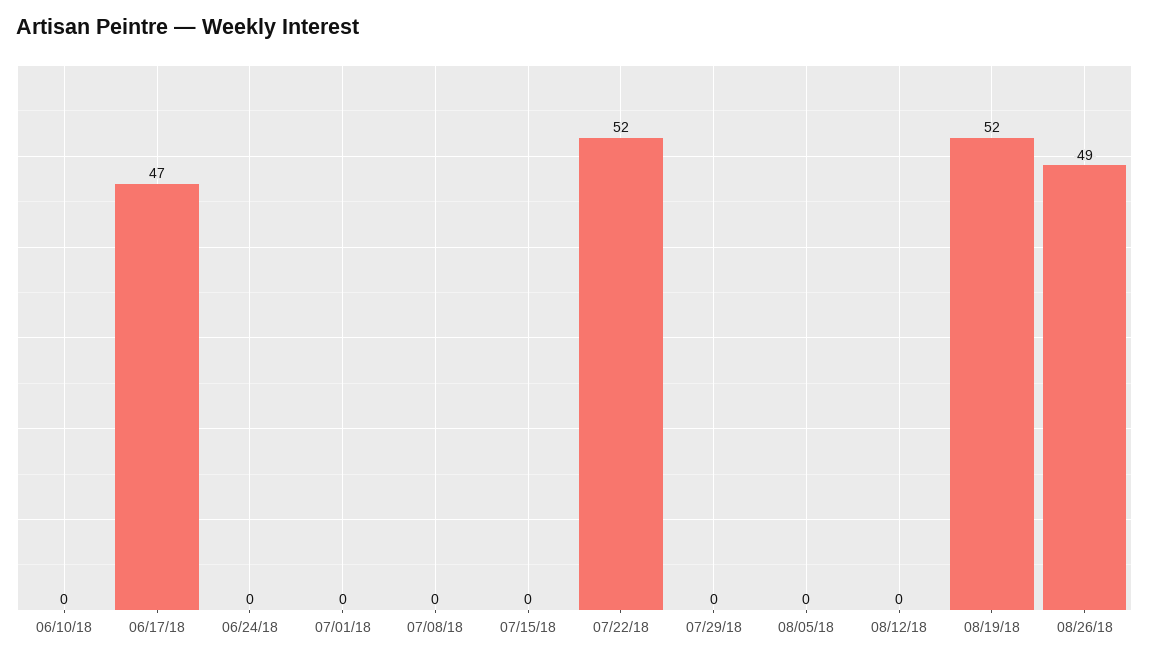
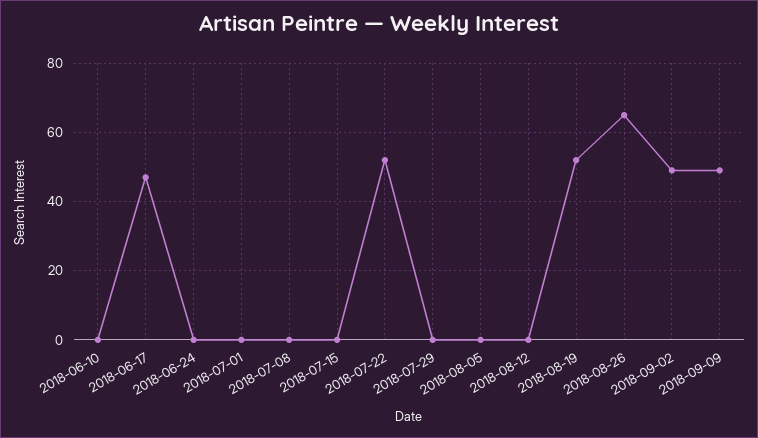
08/26/18: 49 -> 65
2018-09-02: none -> 50
2018-09-09: none -> 50

